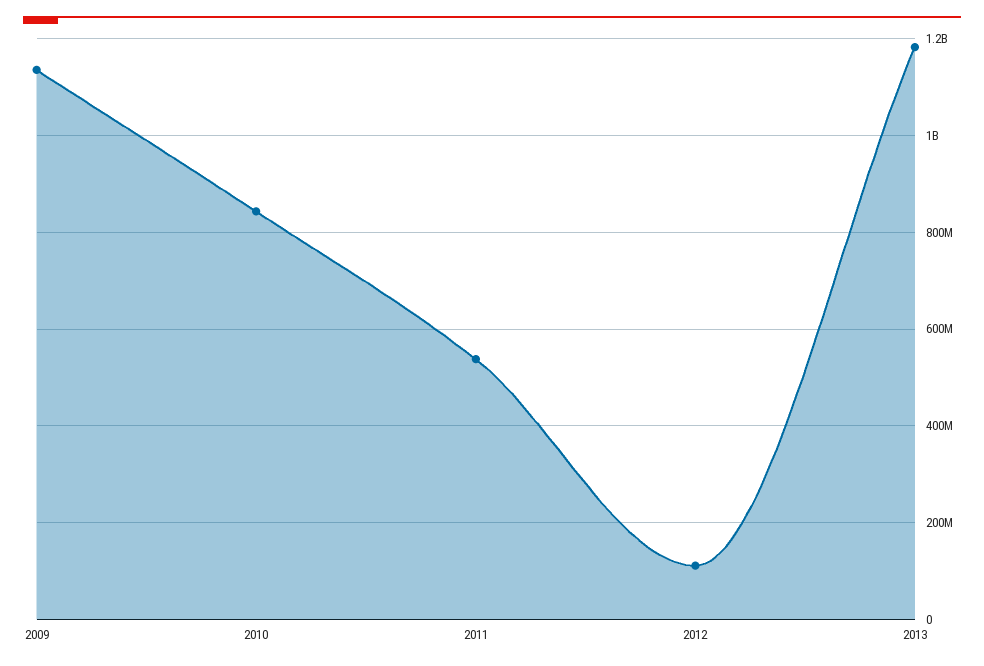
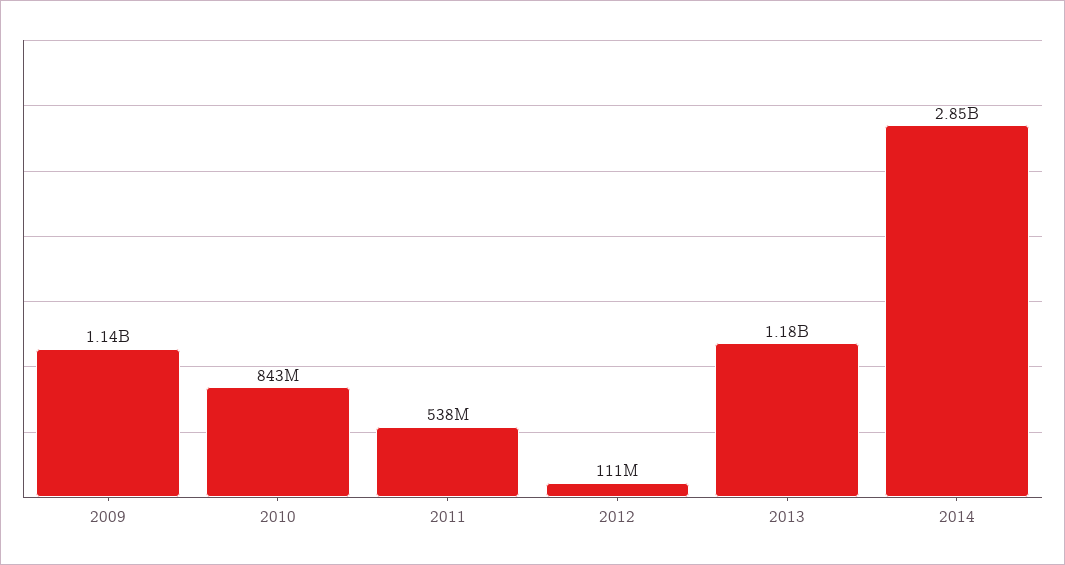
2014: none -> 2850000000

